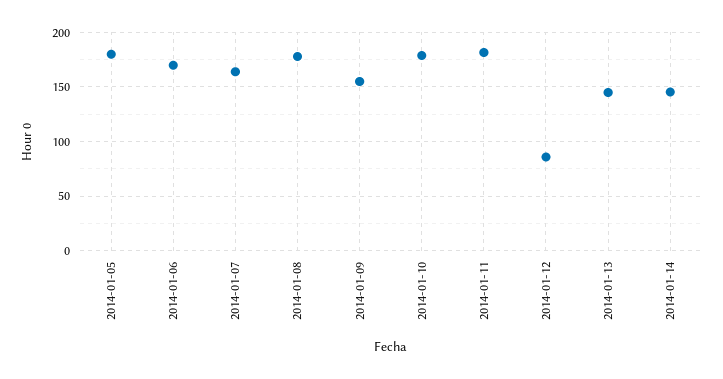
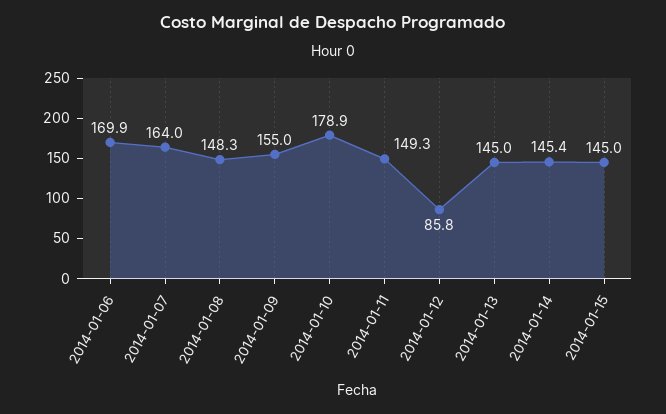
2014-01-05: 180 -> none
2014-01-08: 180 -> 148.3
2014-01-11: 180 -> 149.3
2014-01-15: none -> 145

